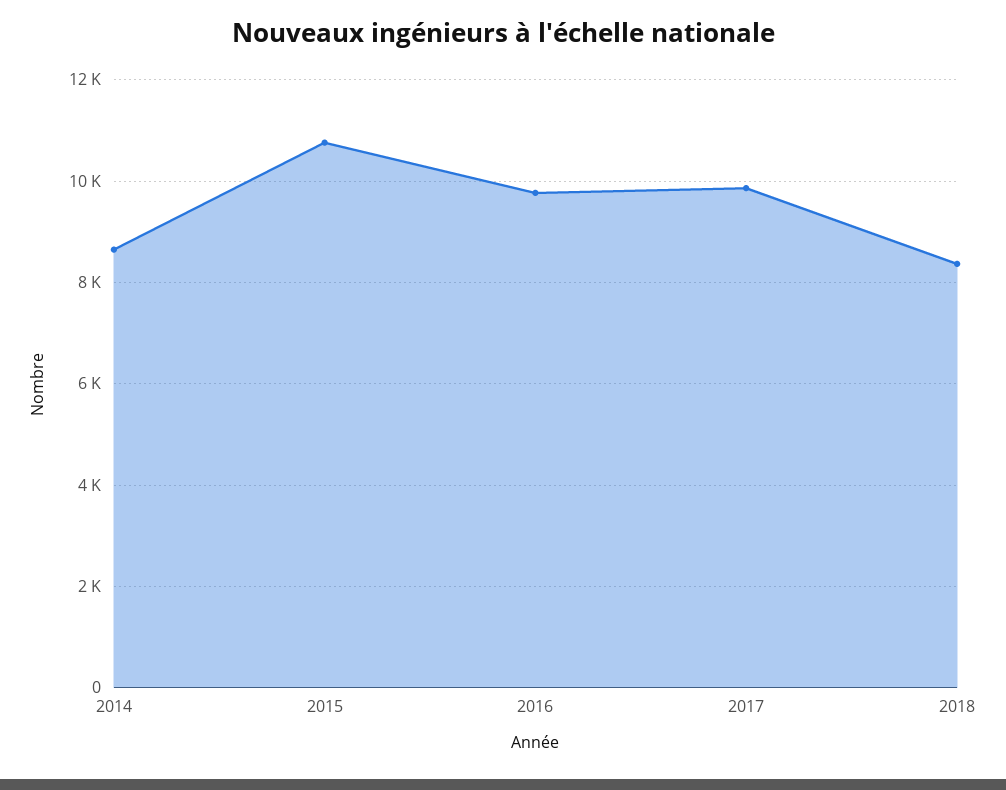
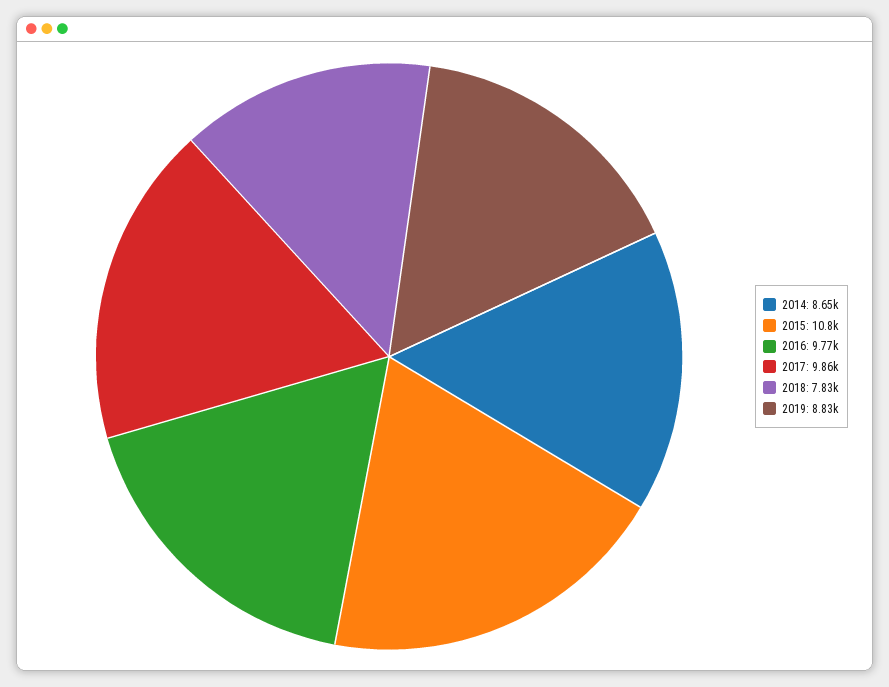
2018: 8400 -> 7830
2019: none -> 8830

